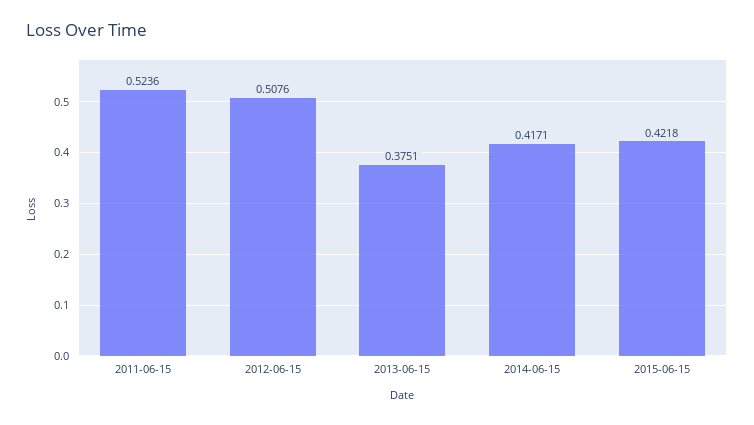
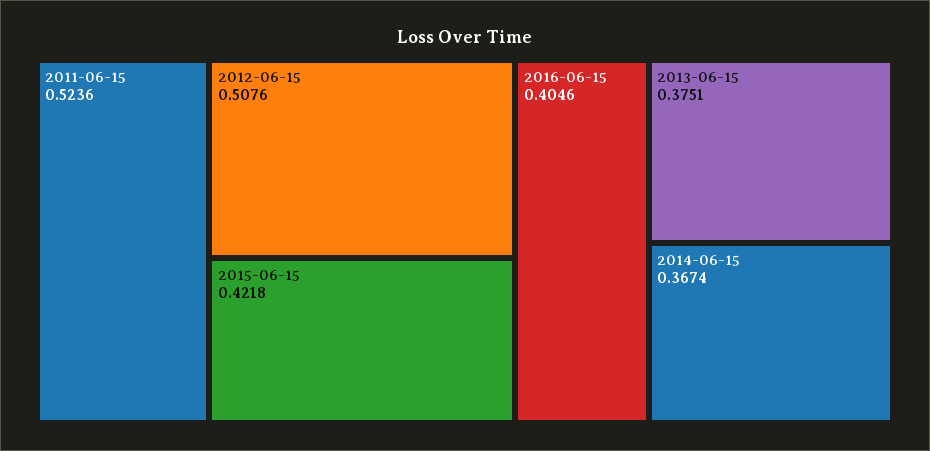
2014-06-15: 0.4171 -> 0.3674
2016-06-15: none -> 0.4046

